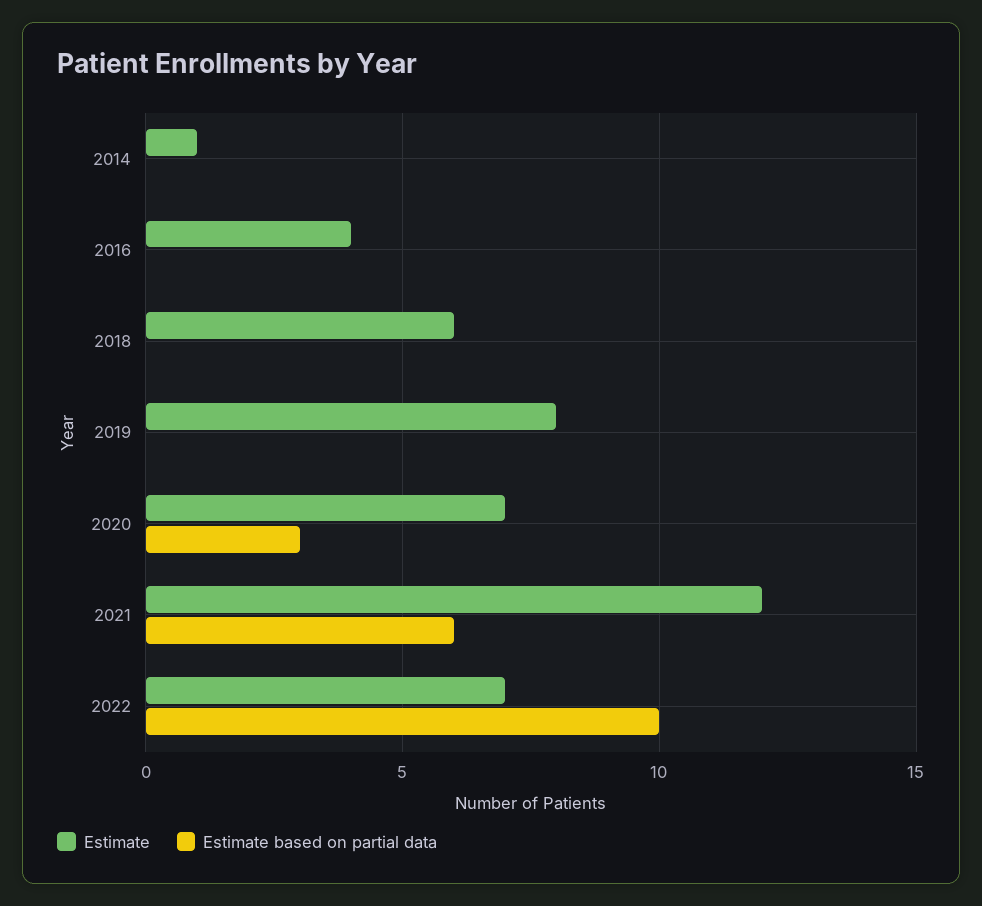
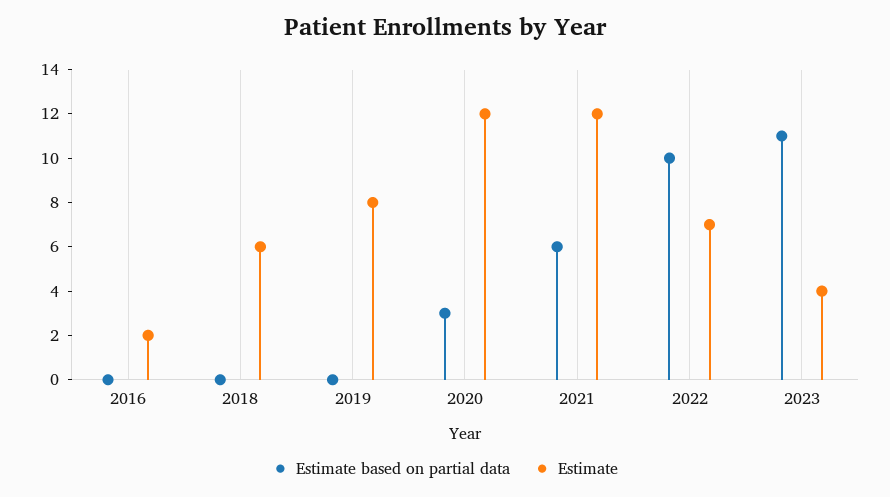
Estimate, 2014: 1 -> none
Estimate based on partial data, 2014: 0 -> none
Estimate, 2016: 4 -> 2
Estimate, 2020: 7 -> 12
Estimate based on partial data, 2023: none -> 11
Estimate, 2023: none -> 4

